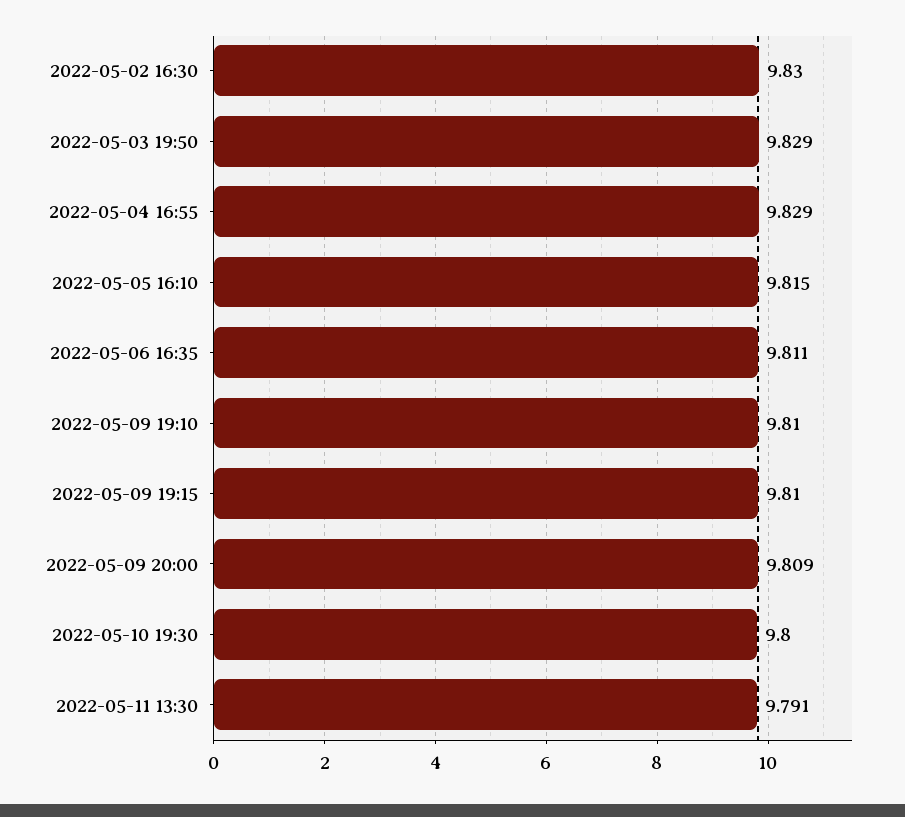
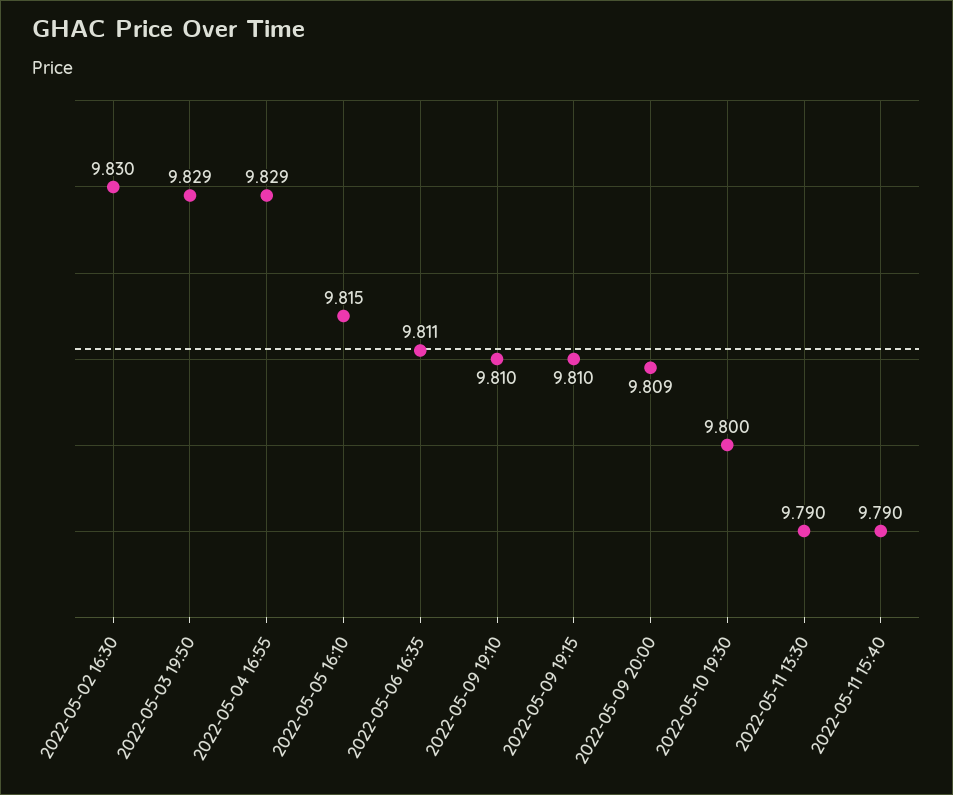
2022-05-11 13:30: 9.791 -> 9.79
2022-05-11 15:40: none -> 9.79

